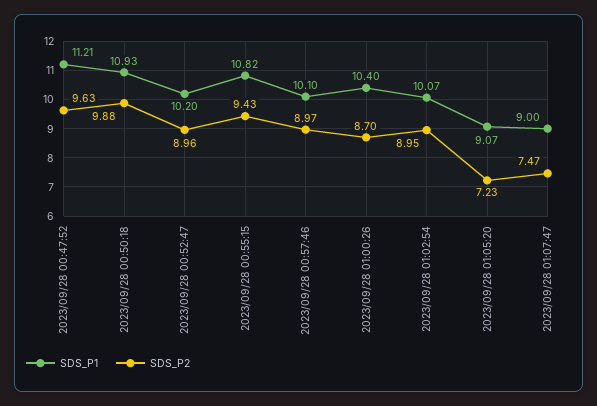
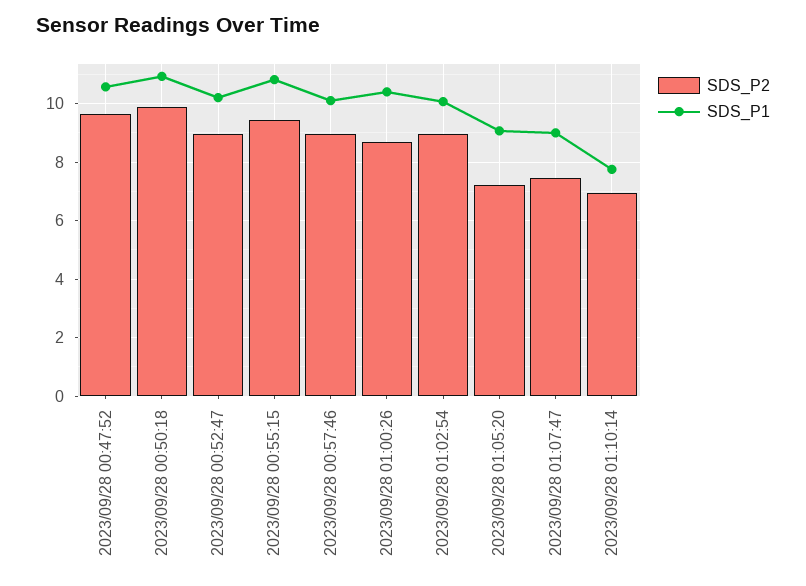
SDS_P1, 2023/09/28 00:47:52: 11.21 -> 10.5
SDS_P2, 2023/09/28 01:10:14: none -> 7
SDS_P1, 2023/09/28 01:10:14: none -> 7.75

